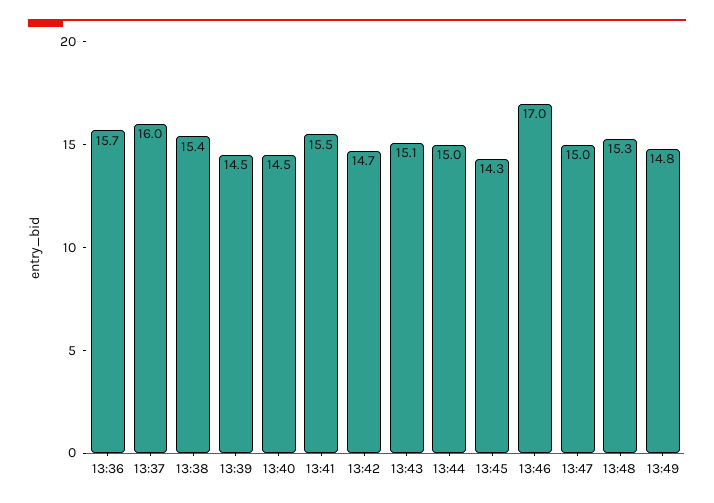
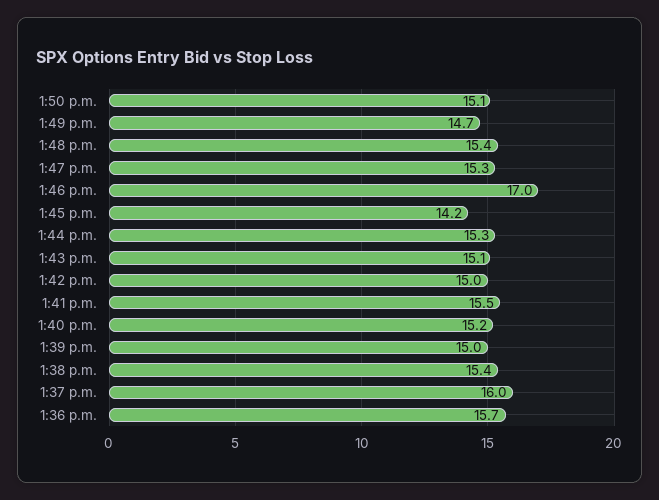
13:39: 14.5 -> 15
13:40: 14.5 -> 15.2
13:42: 14.7 -> 15
13:44: 15 -> 15.3
13:45: 14.3 -> 14.2
13:47: 15 -> 15.3
13:48: 15.3 -> 15.4
13:49: 14.8 -> 14.7
1:50 p.m.: none -> 15.1

